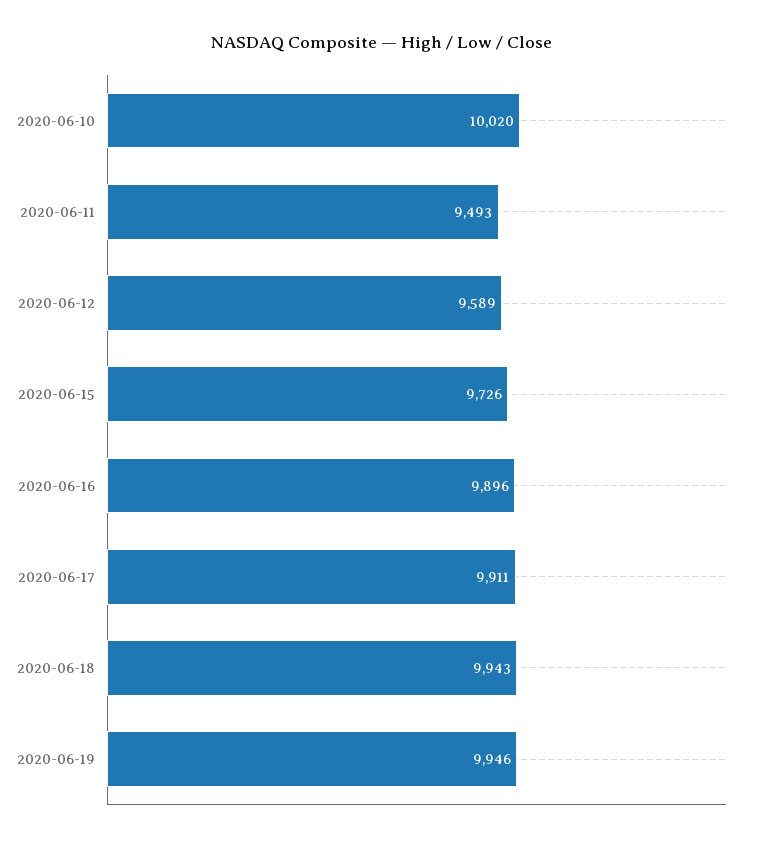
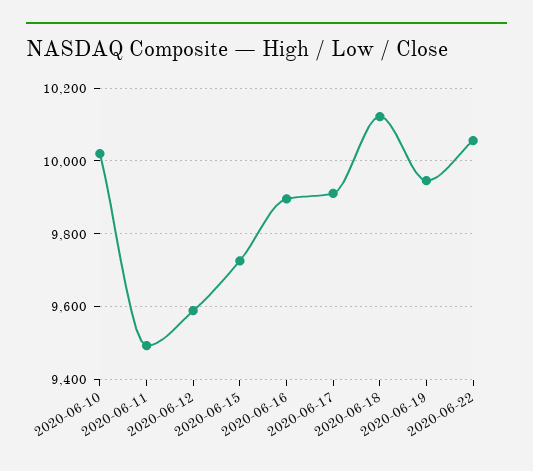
2020-06-18: 9943 -> 10120
2020-06-22: none -> 10060

